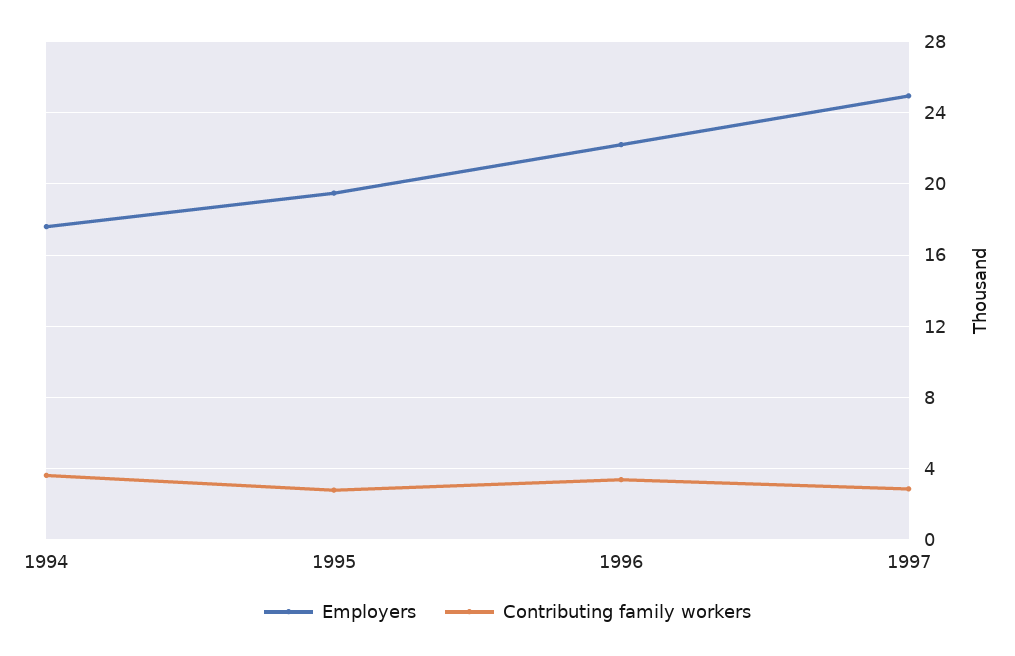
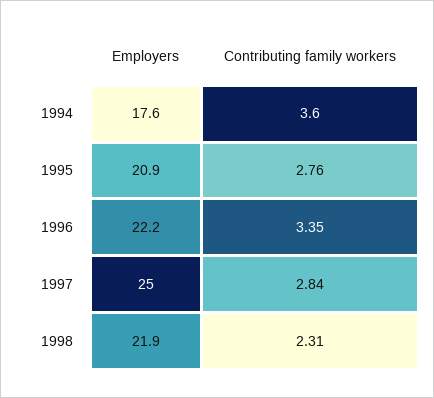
Employers, 1995: 19.5 -> 20.9
Employers, 1998: none -> 21.9
Contributing family workers, 1998: none -> 2.31

